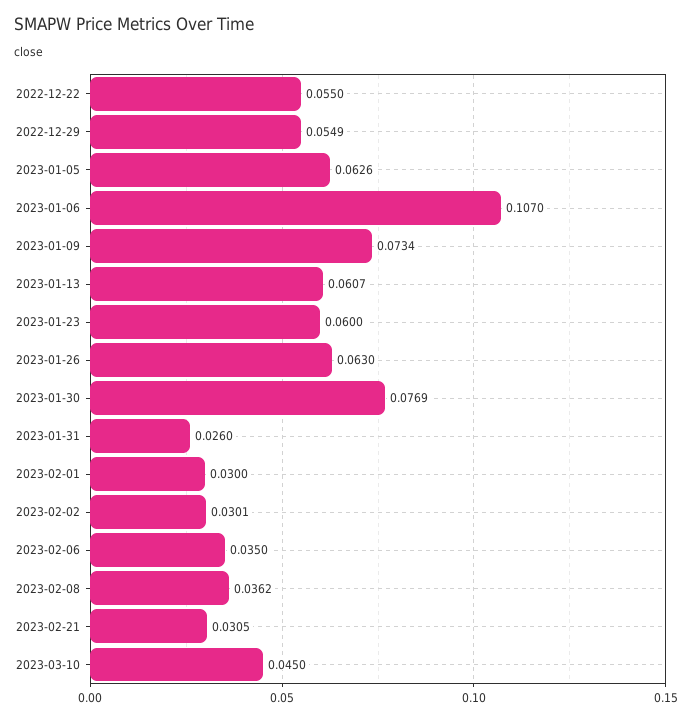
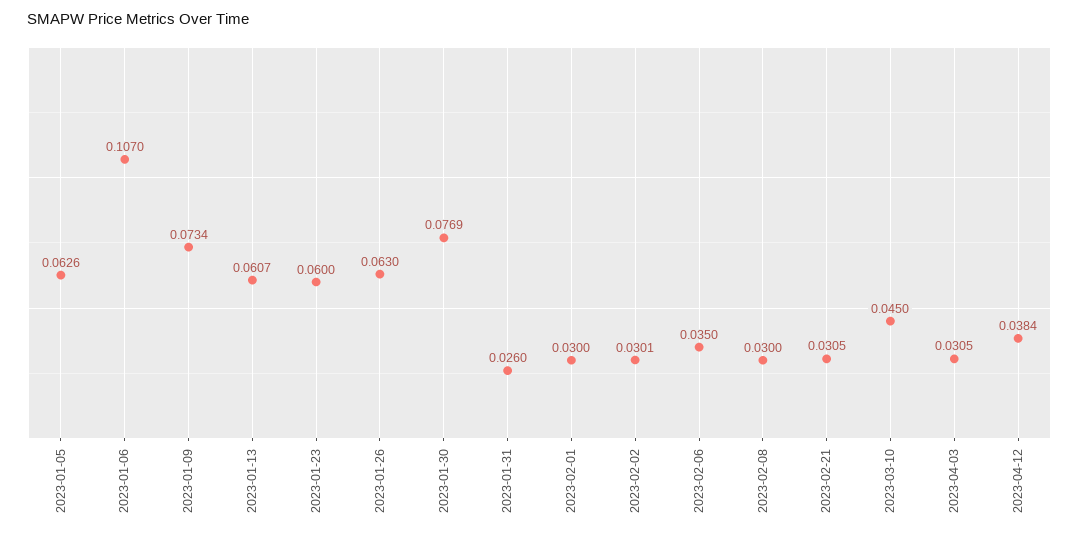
2022-12-22: 0.055 -> none
2022-12-29: 0.0549 -> none
2023-02-08: 0.0362 -> 0.03
2023-04-03: none -> 0.0305
2023-04-12: none -> 0.0384

